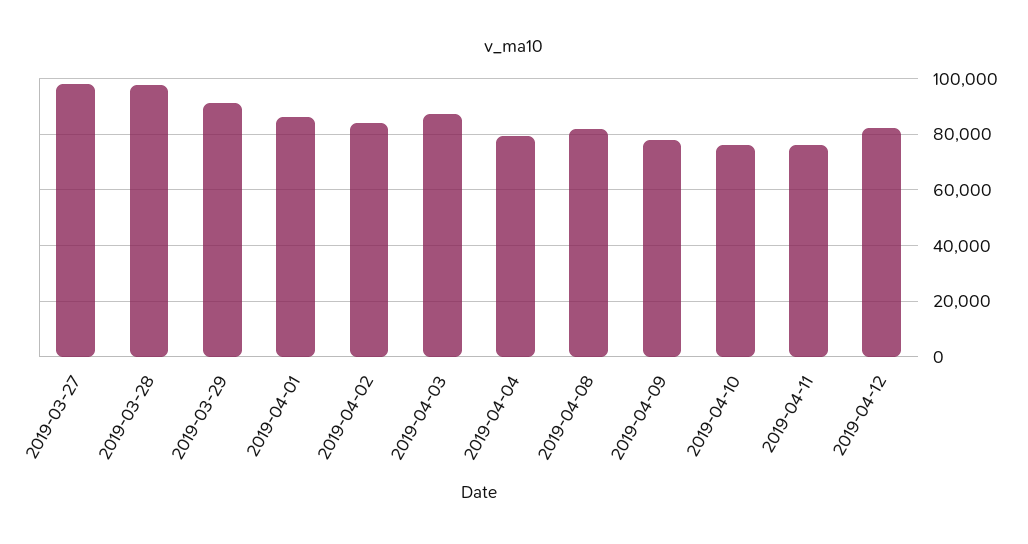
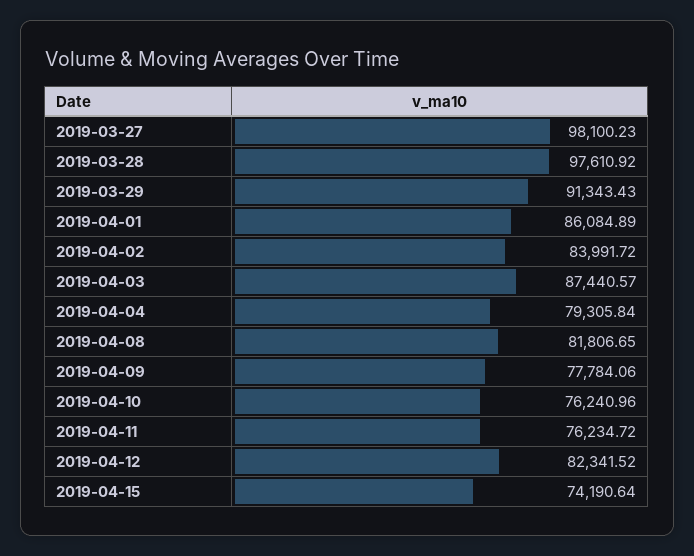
2019-04-15: none -> 74190.64

